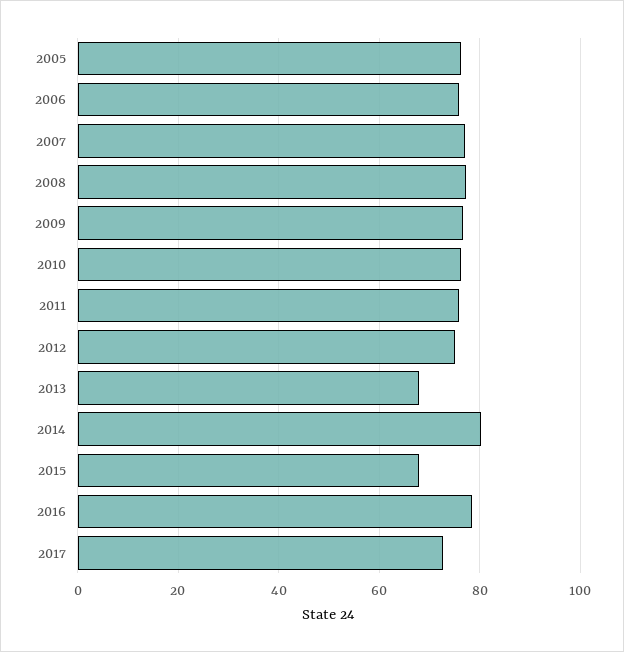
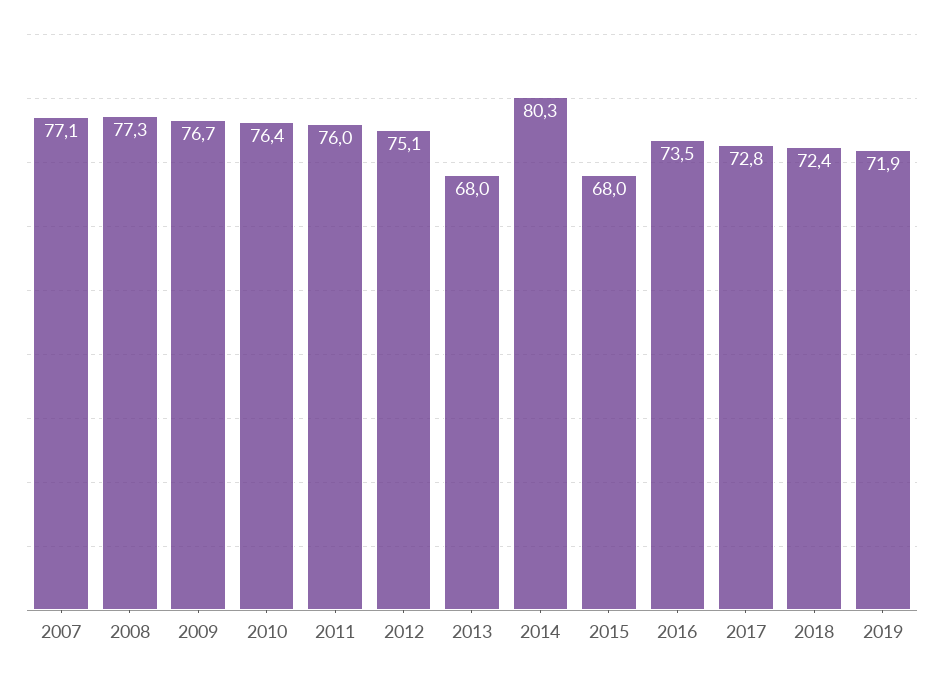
2005: 76 -> none
2006: 76 -> none
2016: 78 -> 73.5
2018: none -> 72.4
2019: none -> 71.9

